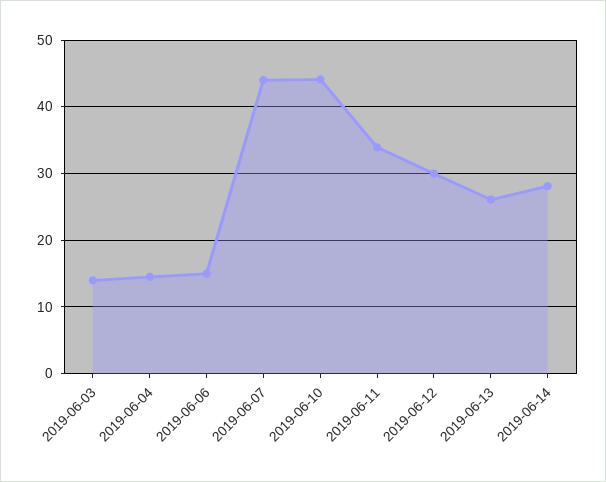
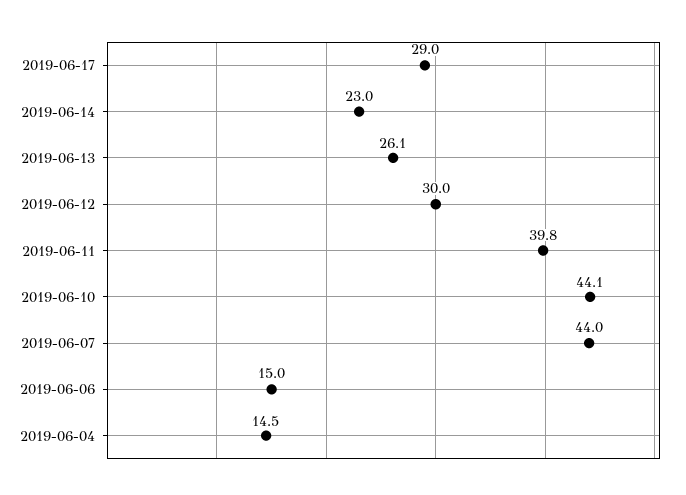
2019-06-03: 14 -> none
2019-06-11: 34 -> 39.8
2019-06-14: 28 -> 23
2019-06-17: none -> 29

